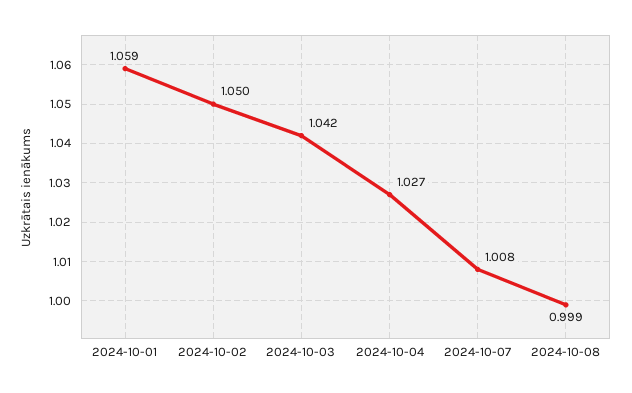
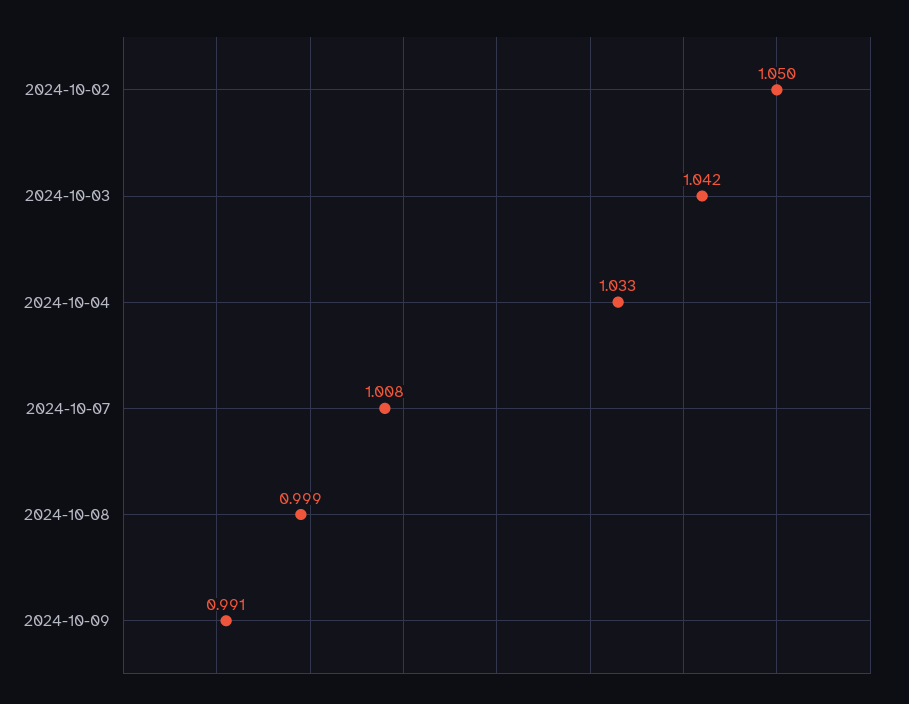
2024-10-01: 1.059 -> none
2024-10-04: 1.027 -> 1.033
2024-10-09: none -> 0.991

